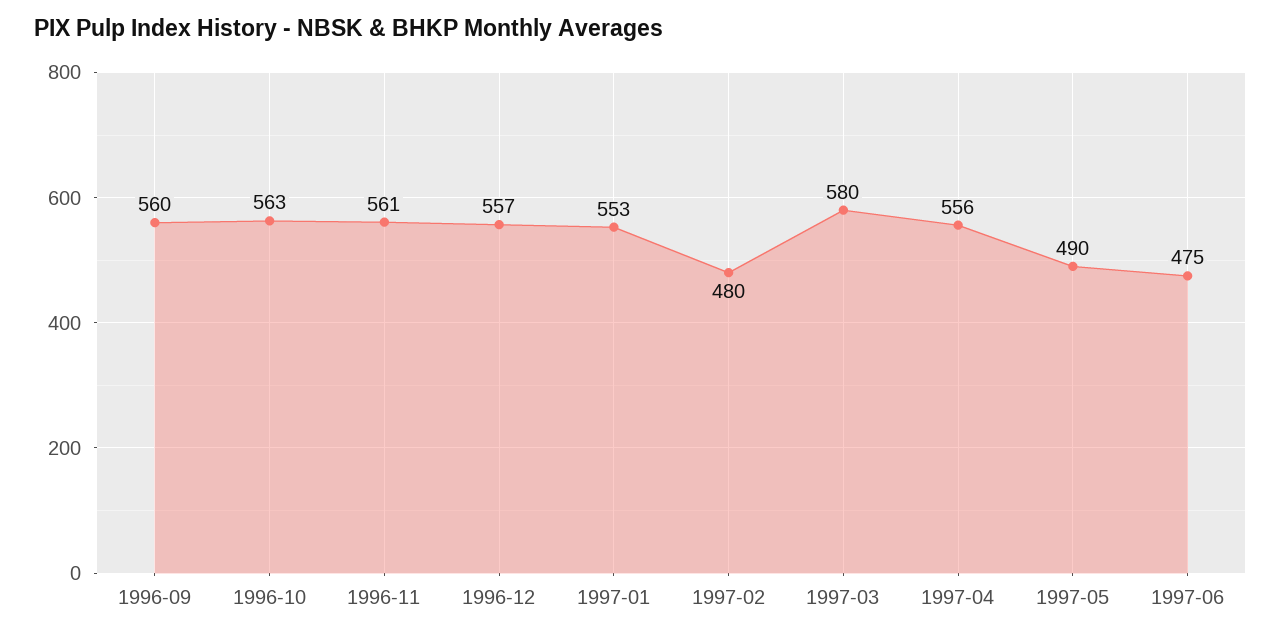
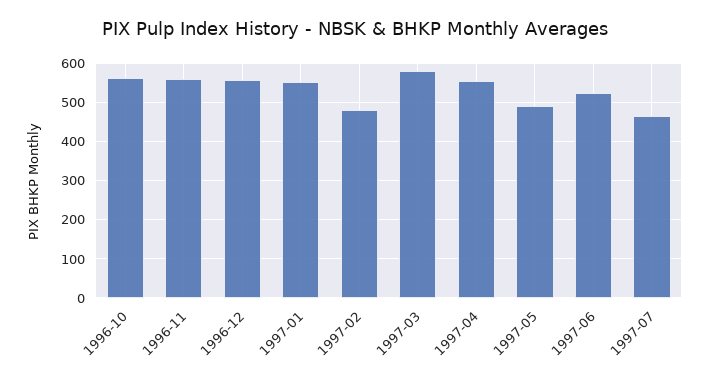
1996-09: 560 -> none
1997-06: 475 -> 520
1997-07: none -> 460

